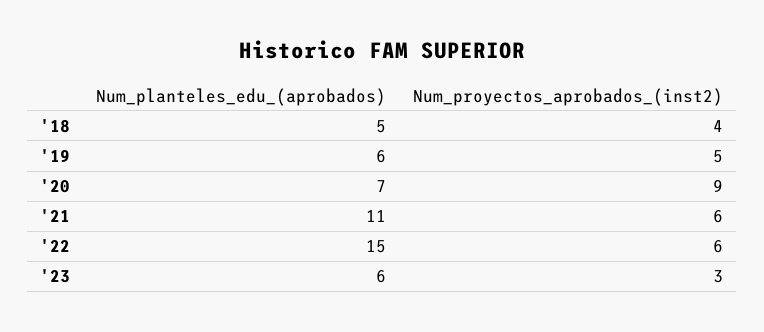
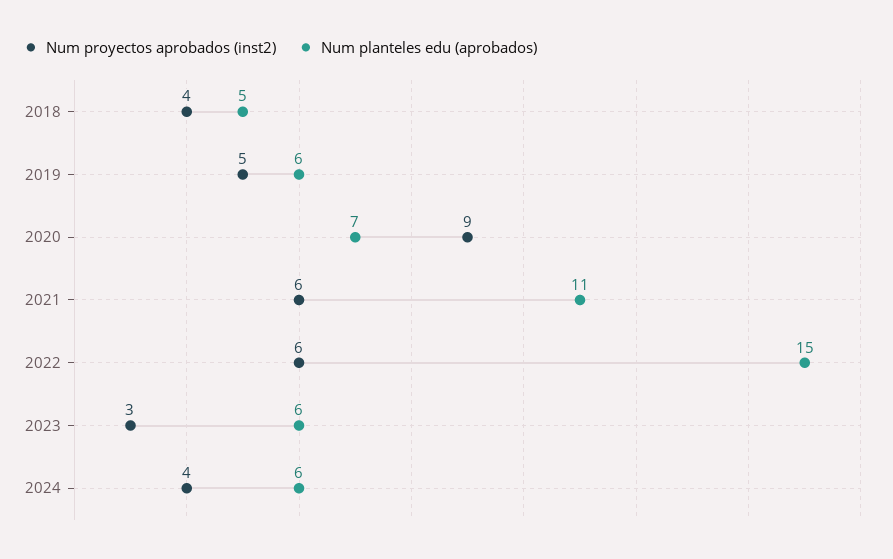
Num_proyectos_aprobados_(inst2), 2024: none -> 4
Num_planteles_edu_(aprobados), 2024: none -> 6

